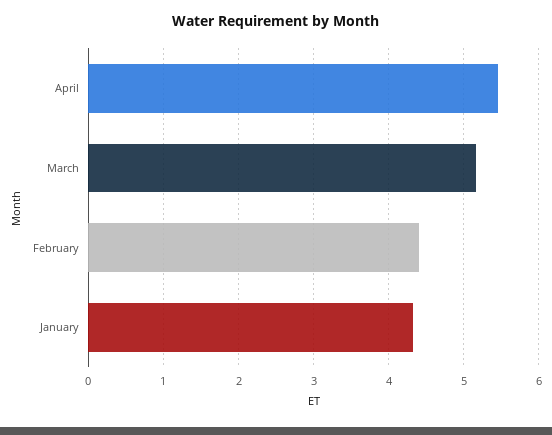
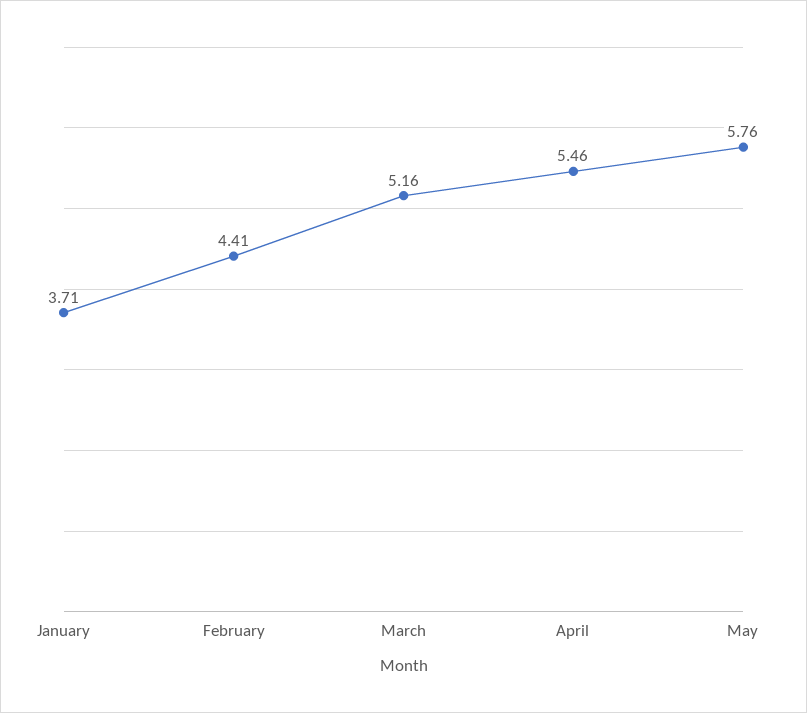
January: 4.3 -> 3.71
May: none -> 5.76

